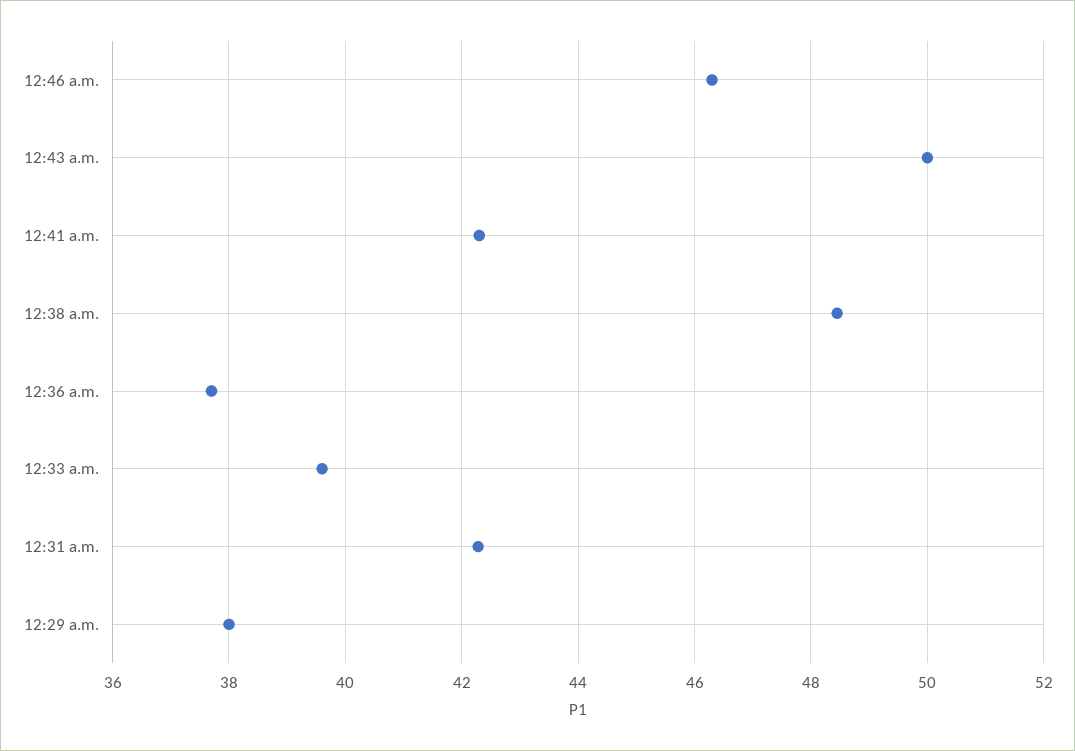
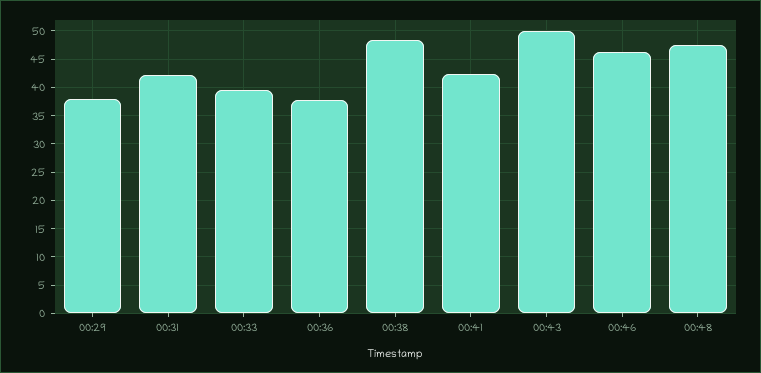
00:48: none -> 47.5

